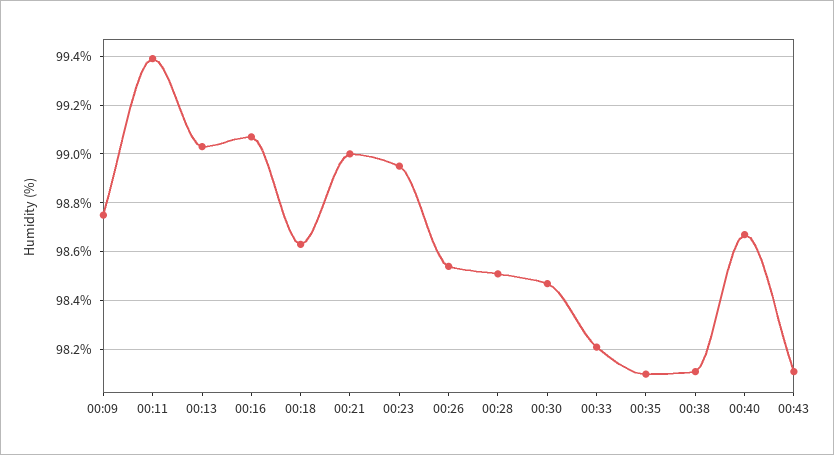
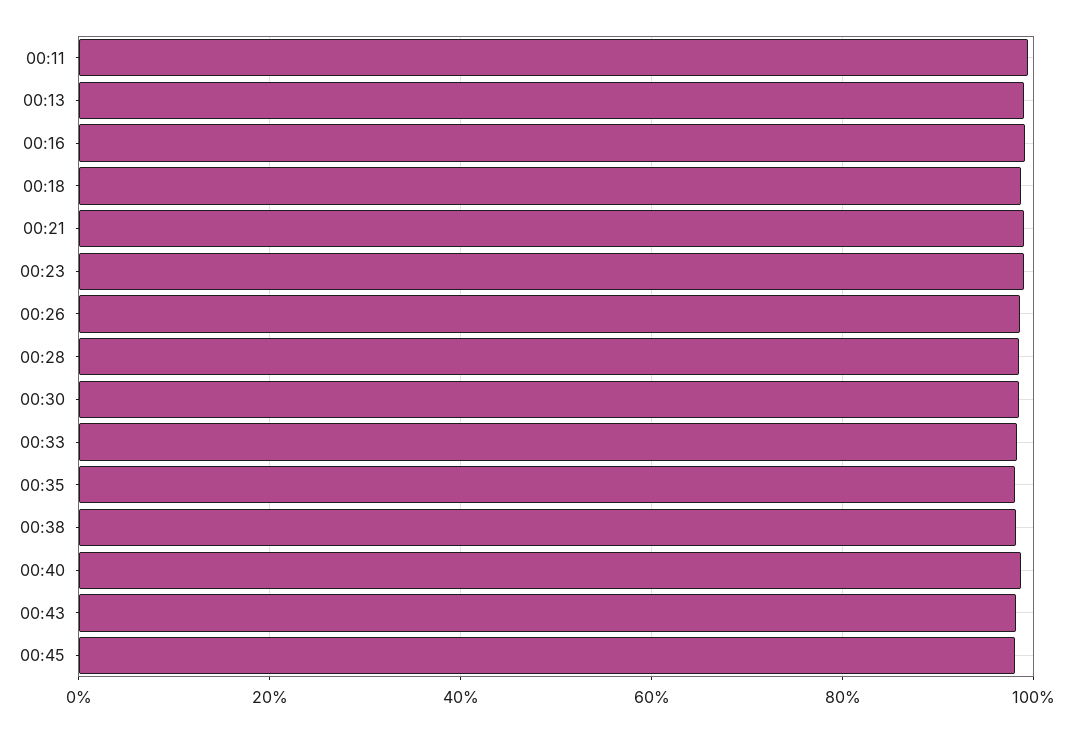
00:09: 98.75 -> none
00:45: none -> 98

